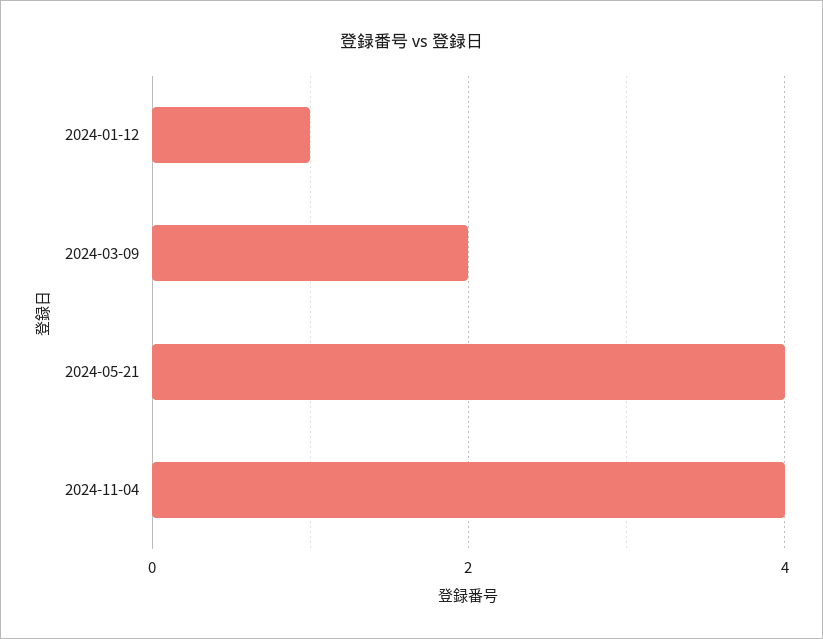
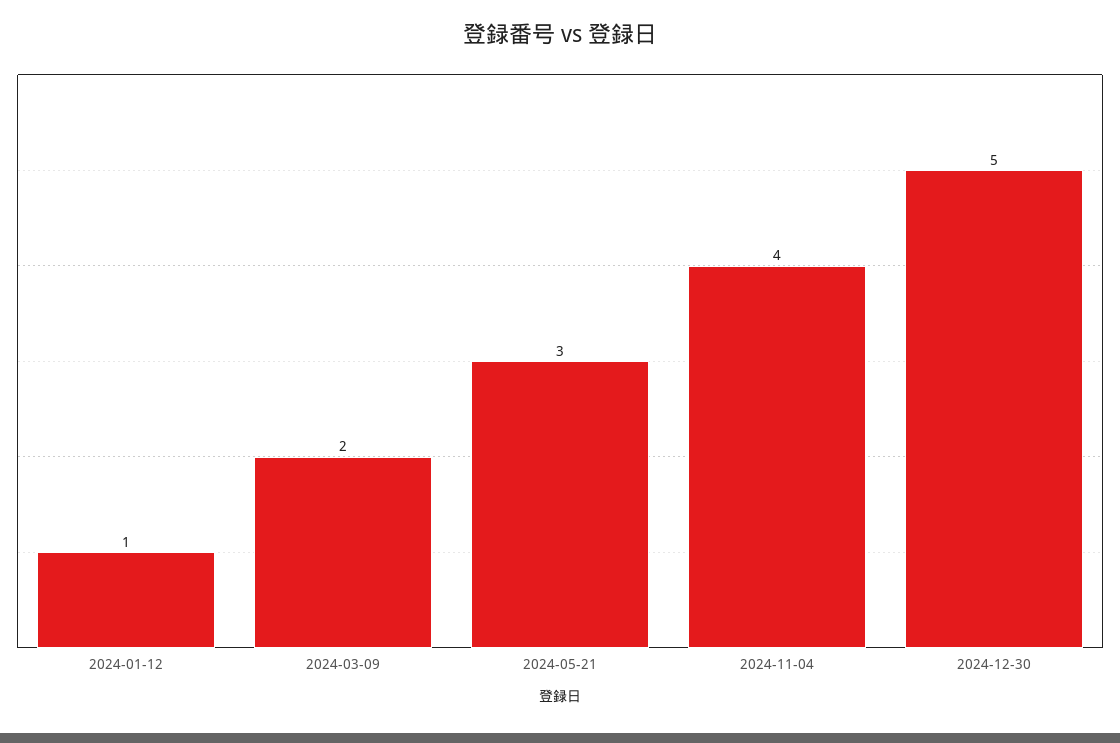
2024-05-21: 4 -> 3
2024-12-30: none -> 5

